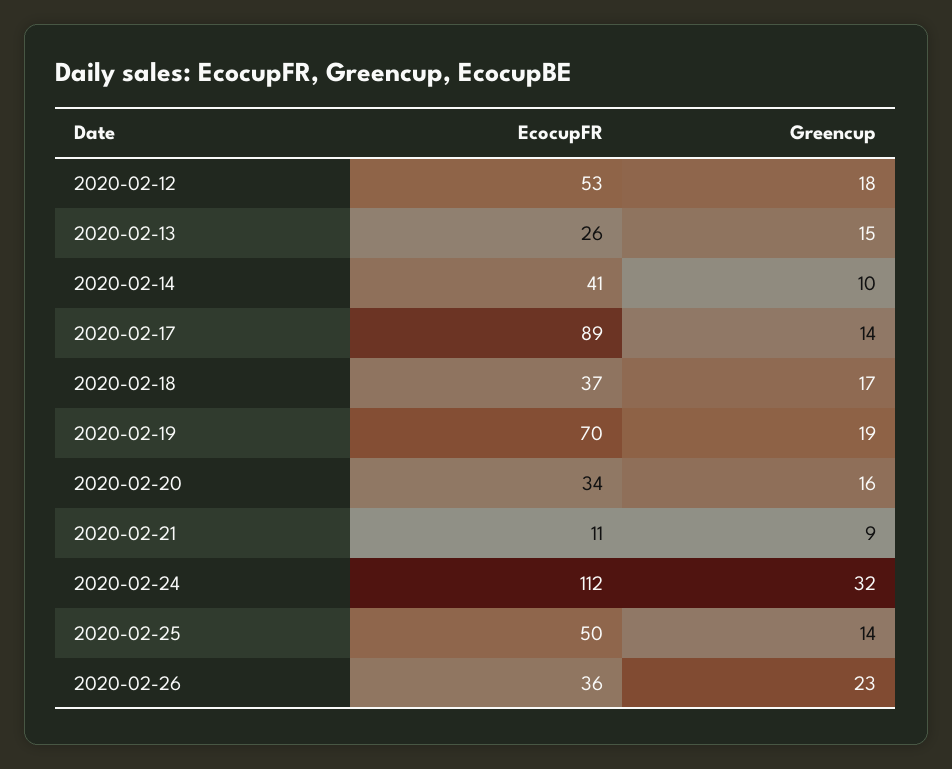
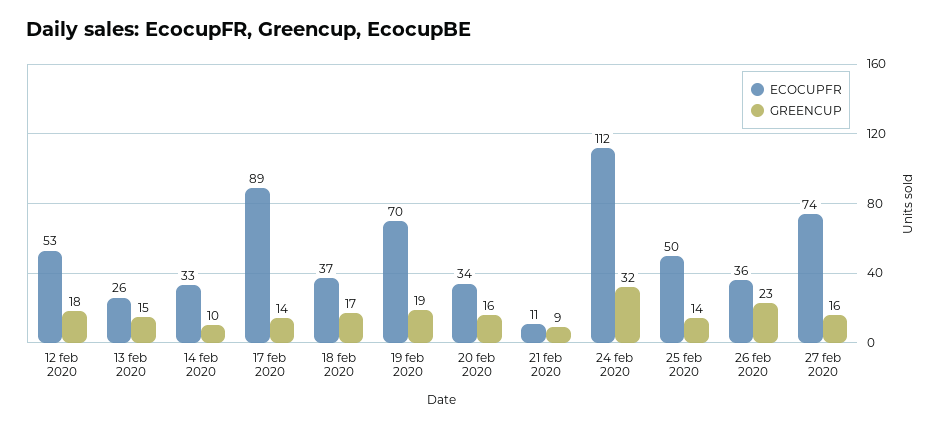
EcocupFR, 2020-02-14: 41 -> 33
EcocupFR, 27 feb 2020: none -> 74
Greencup, 27 feb 2020: none -> 16

